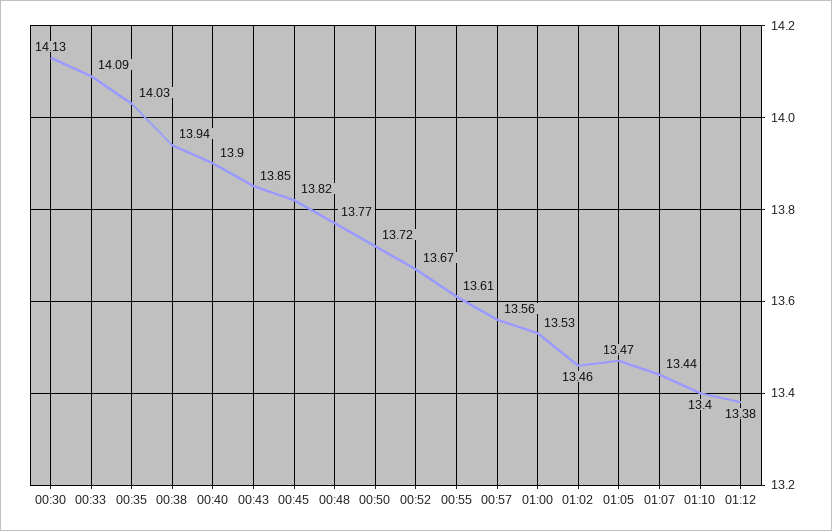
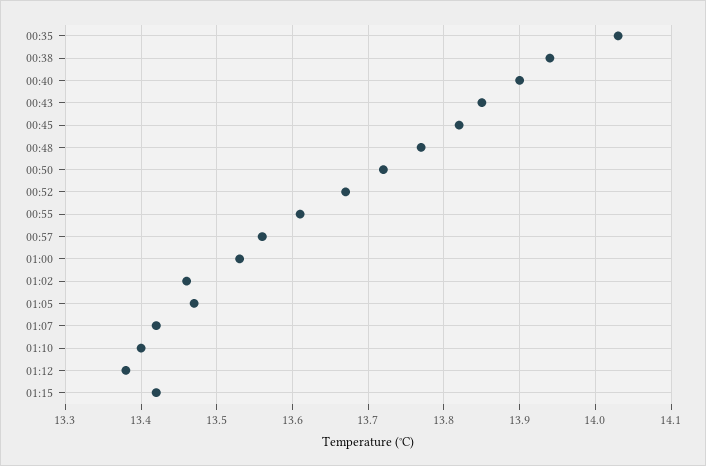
00:30: 14.13 -> none
00:33: 14.09 -> none
01:07: 13.44 -> 13.42
01:15: none -> 13.42

